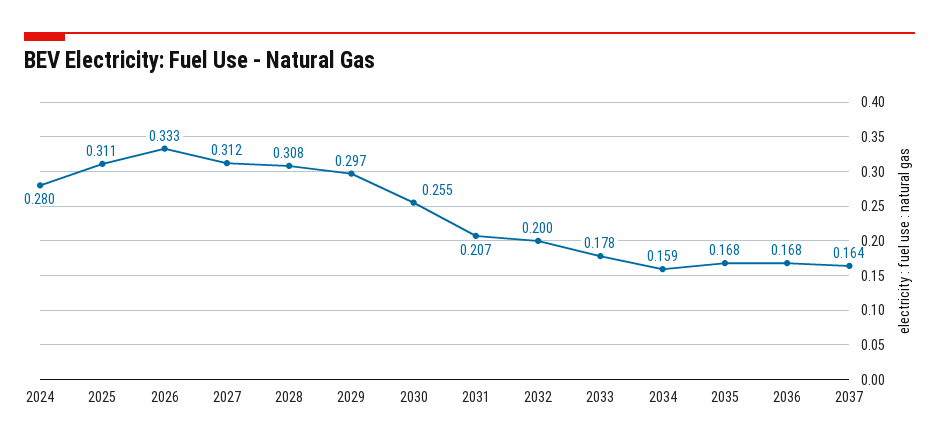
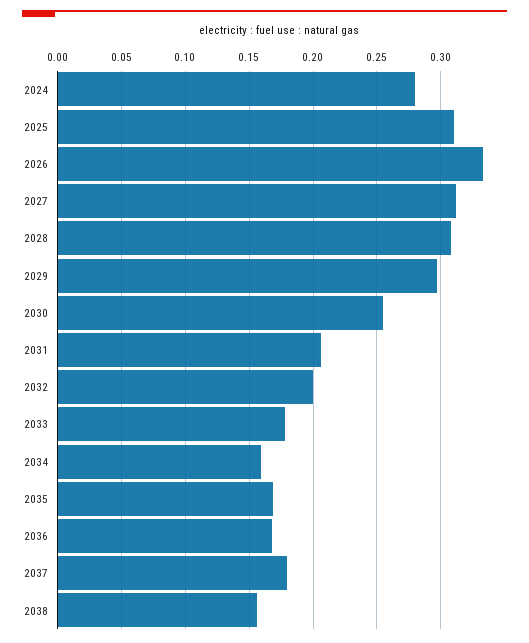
2037: 0.164 -> 0.18
2038: none -> 0.155

